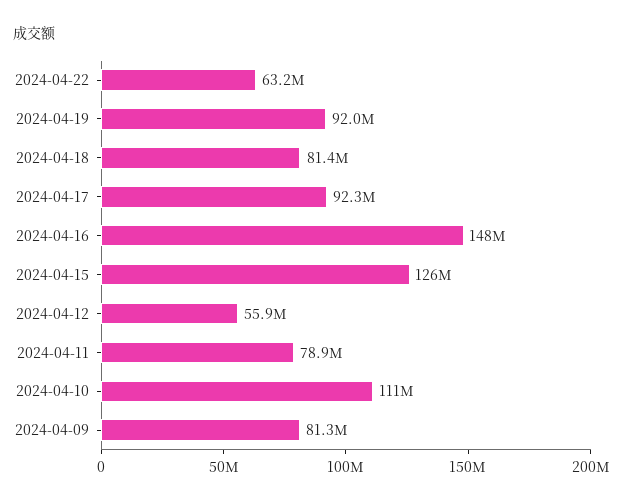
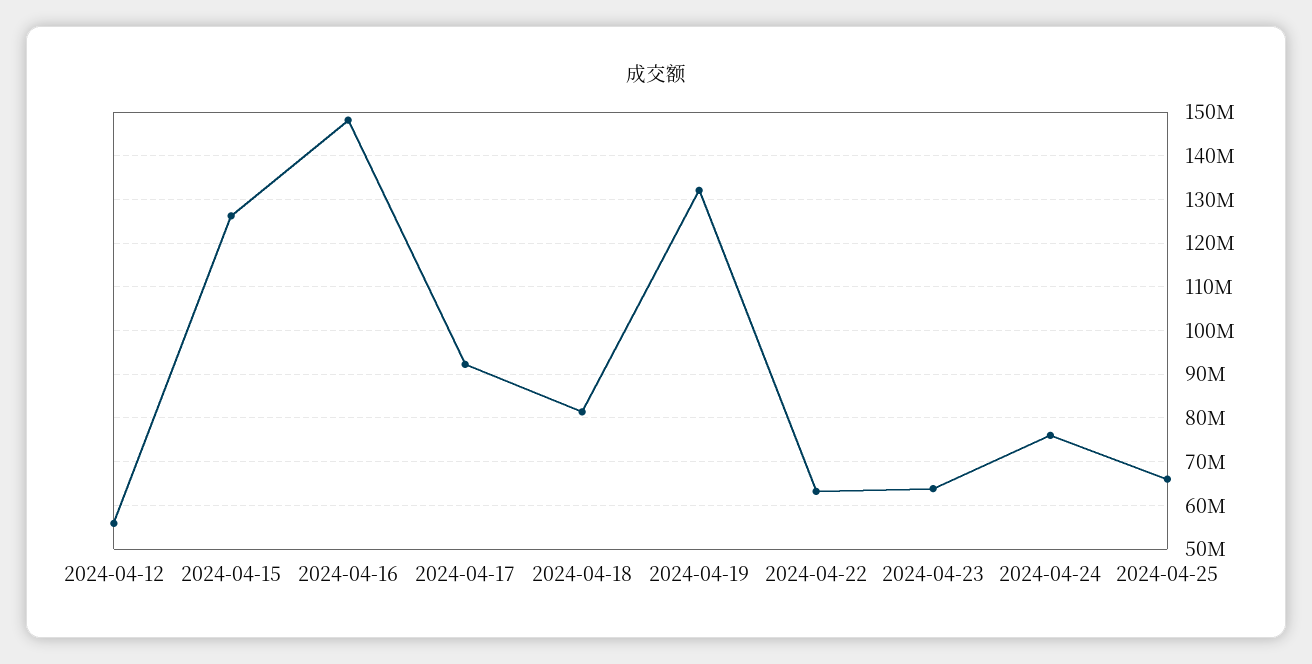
2024-04-19: 92000000 -> 132000000
2024-04-11: 78900000 -> none
2024-04-10: 111000000 -> none
2024-04-09: 81300000 -> none
2024-04-23: none -> 64000000
2024-04-24: none -> 76000000
2024-04-25: none -> 66000000

